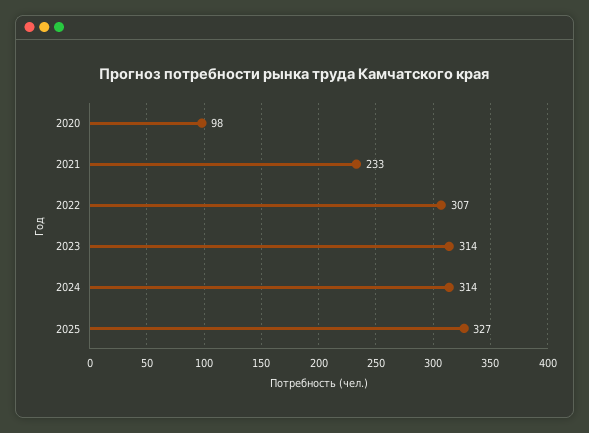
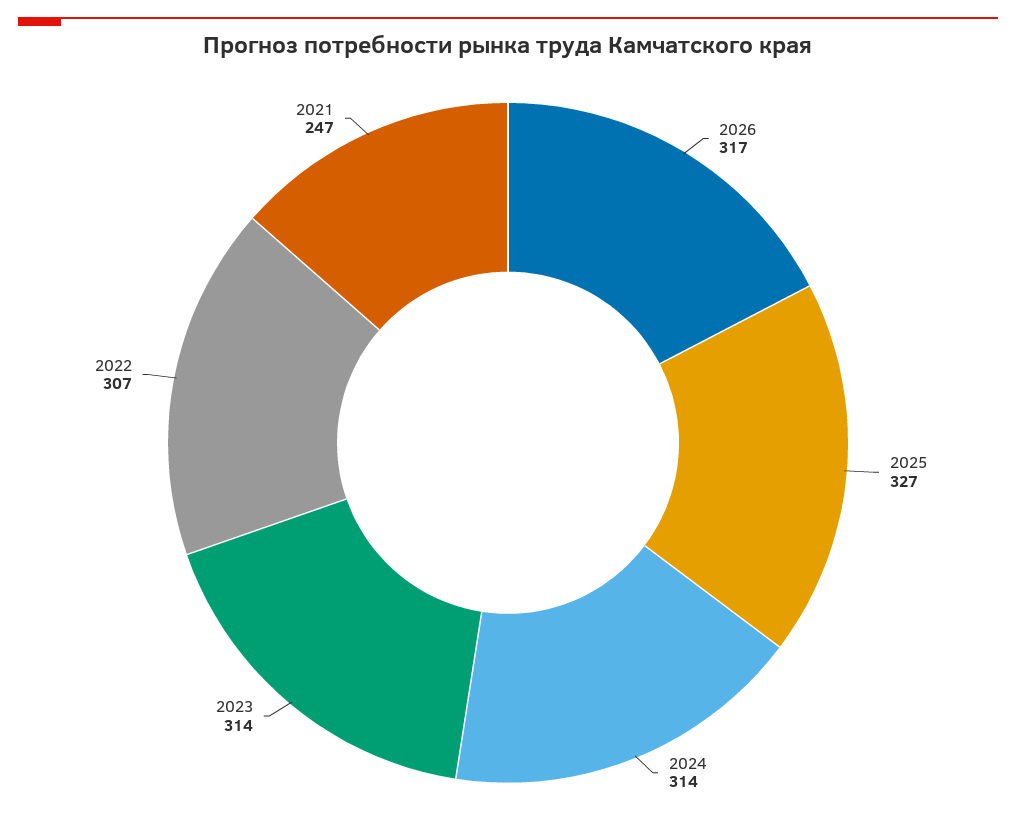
2020: 98 -> none
2021: 233 -> 247
2026: none -> 317

